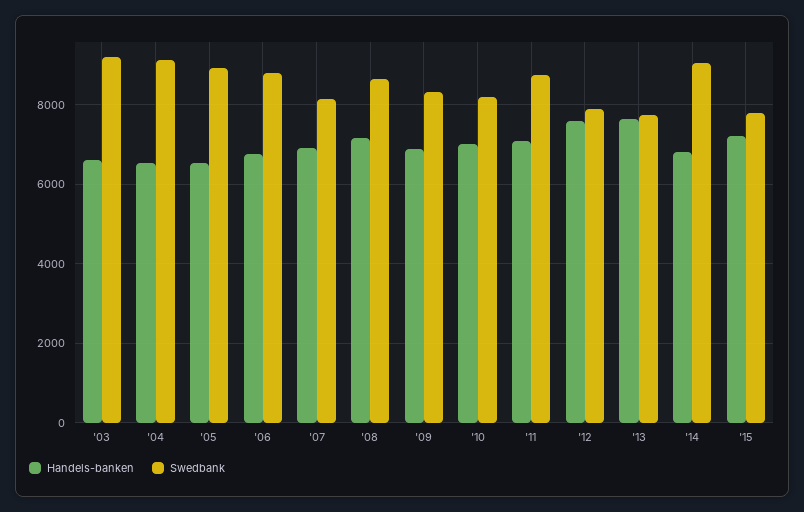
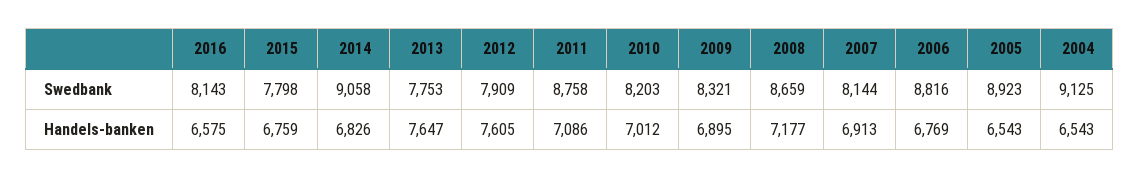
Handels-banken, '03: 6600 -> none
Swedbank, '03: 9200 -> none
Handels-banken, '15: 7200 -> 6759
Swedbank, 2016: none -> 8143
Handels-banken, 2016: none -> 6575

